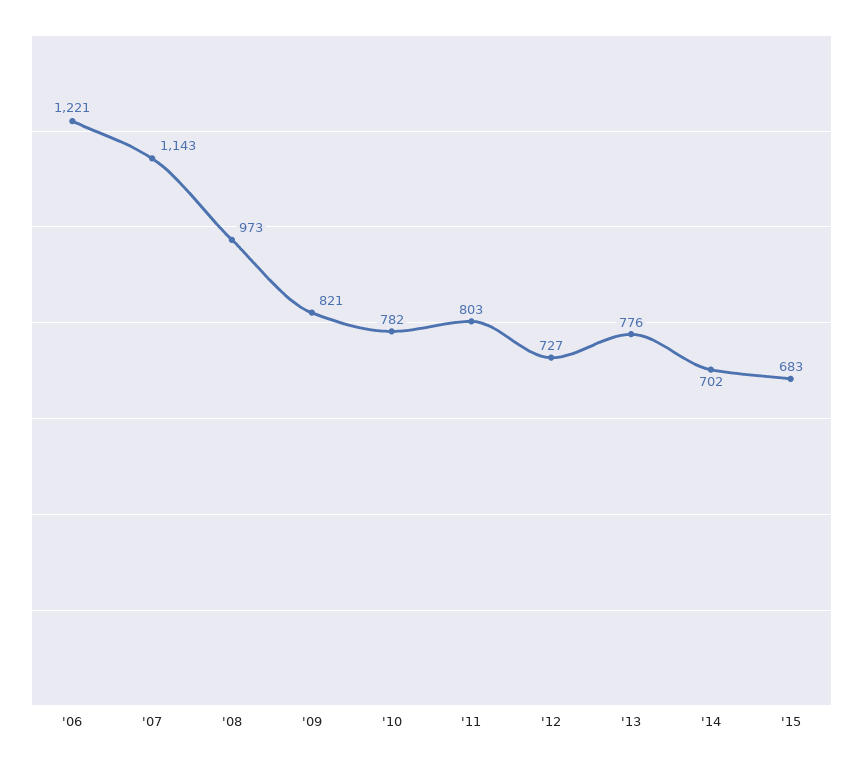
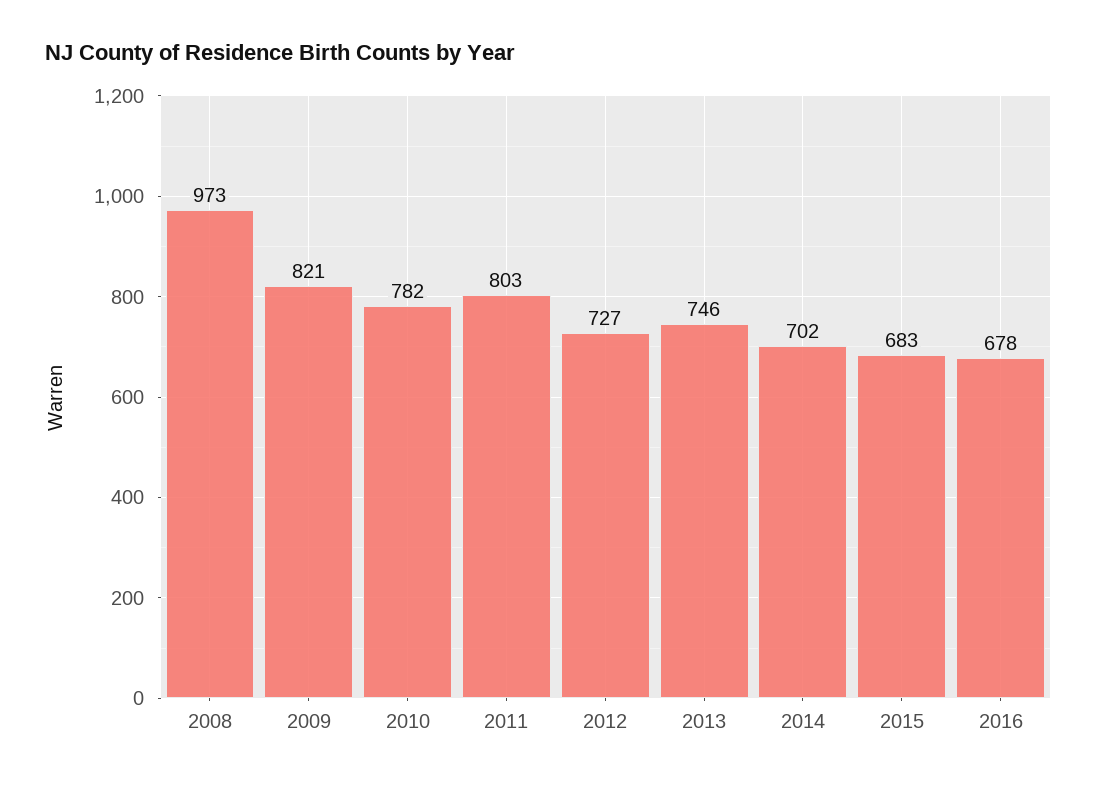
'06: 1221 -> none
'07: 1143 -> none
'13: 776 -> 746
2016: none -> 678

